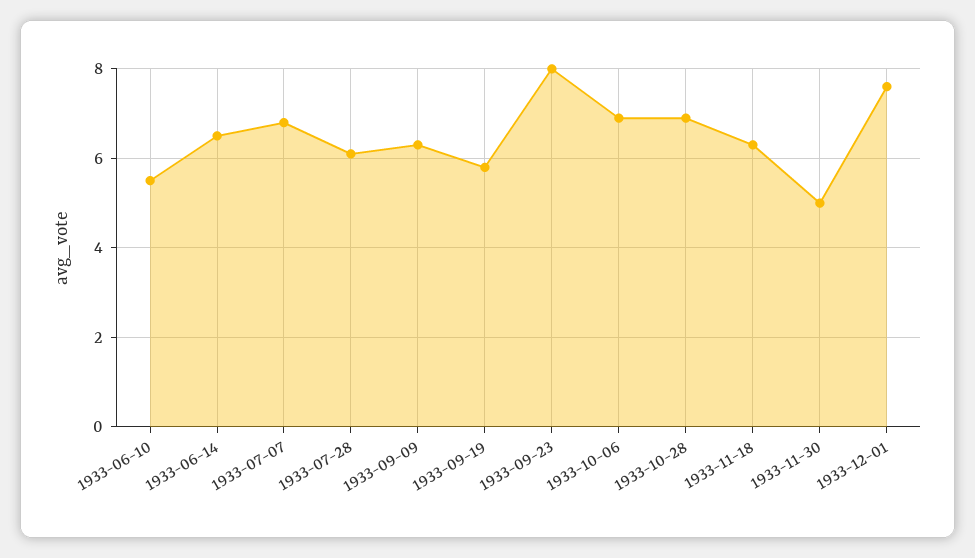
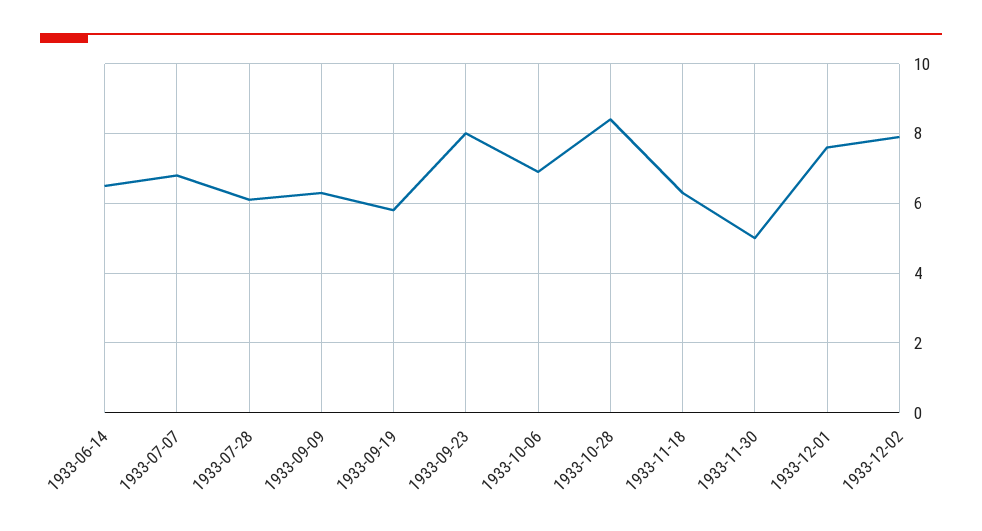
1933-06-10: 5.5 -> none
1933-10-28: 7 -> 8.5
1933-12-02: none -> 8

